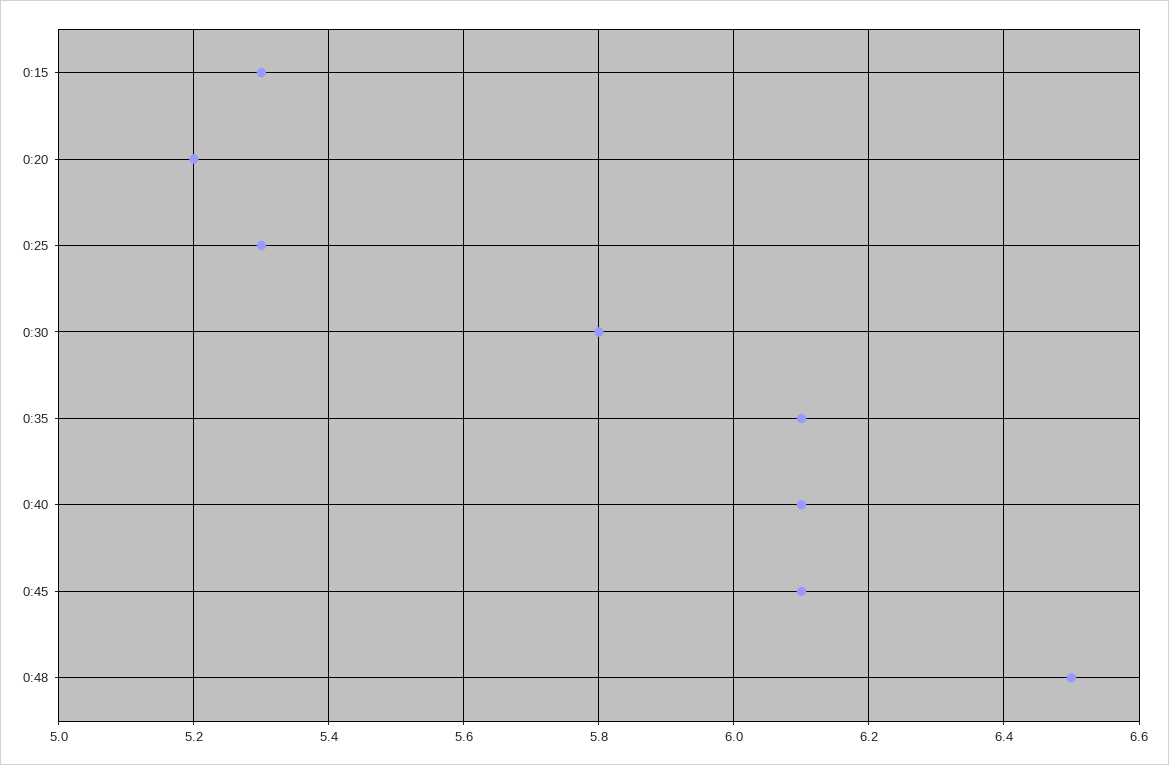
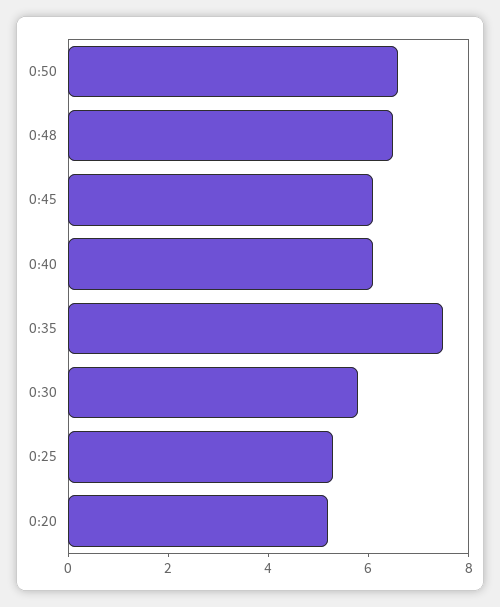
0:15: 5.3 -> none
0:35: 6.1 -> 7.5
0:50: none -> 6.5

